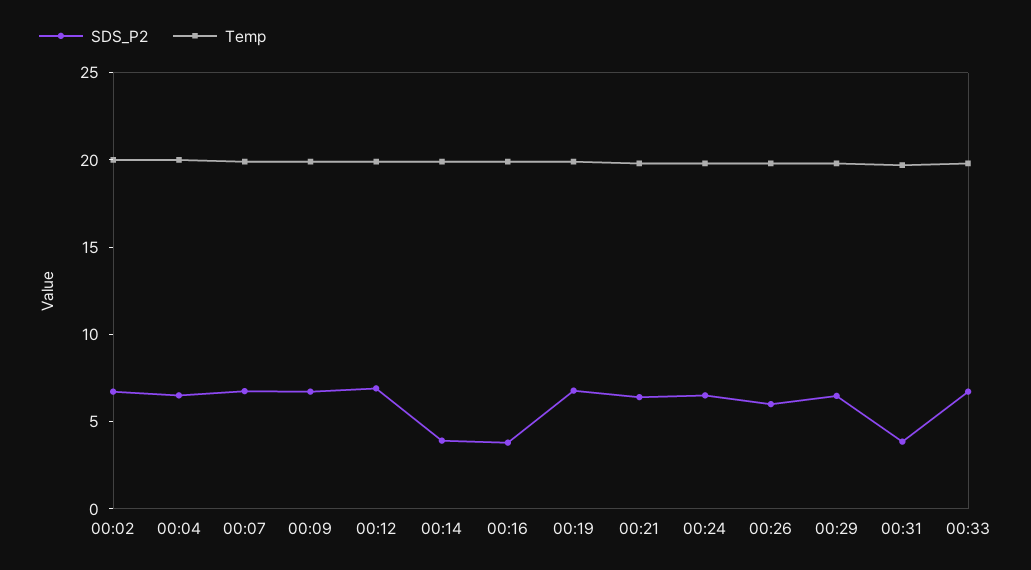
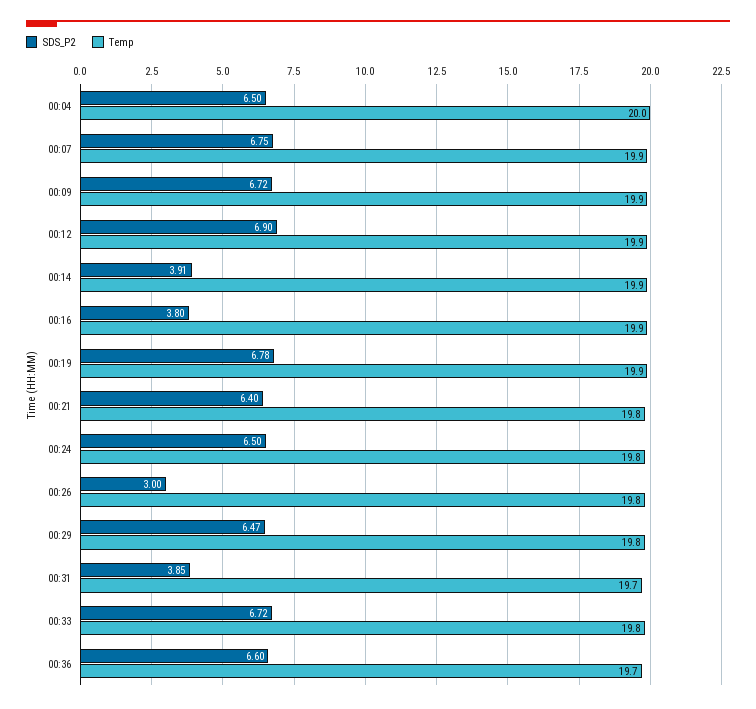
SDS_P2, 00:02: 7 -> none
Temp, 00:02: 20 -> none
SDS_P2, 00:26: 6 -> 3
SDS_P2, 00:36: none -> 6.6
Temp, 00:36: none -> 19.7

